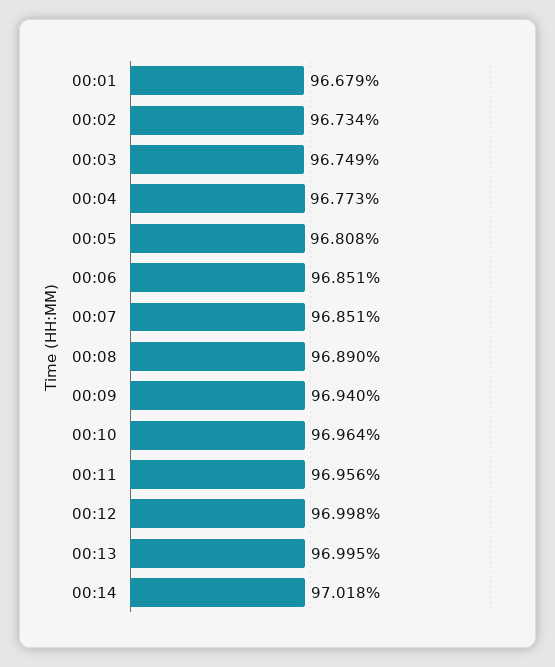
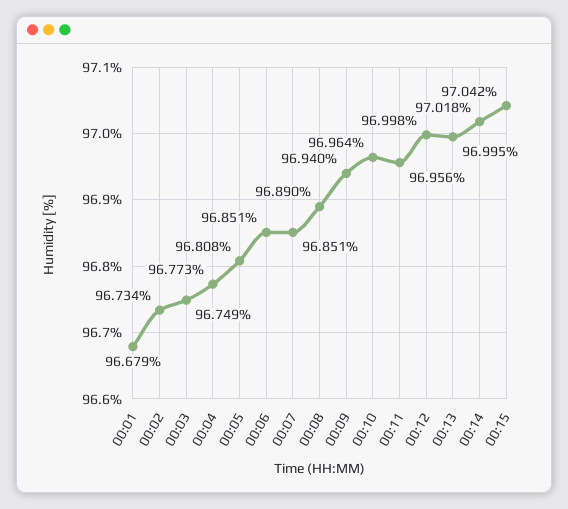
00:15: none -> 97.042

